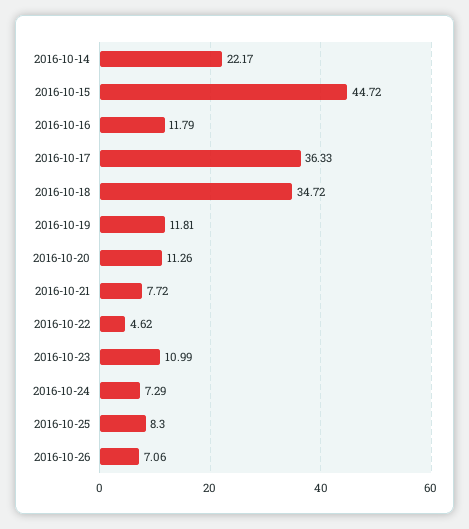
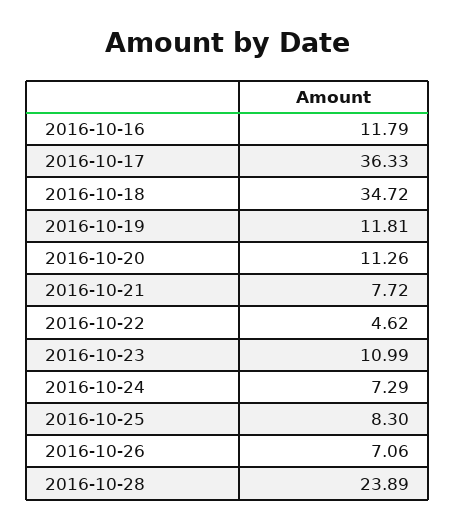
2016-10-14: 22.17 -> none
2016-10-15: 44.72 -> none
2016-10-28: none -> 23.89

